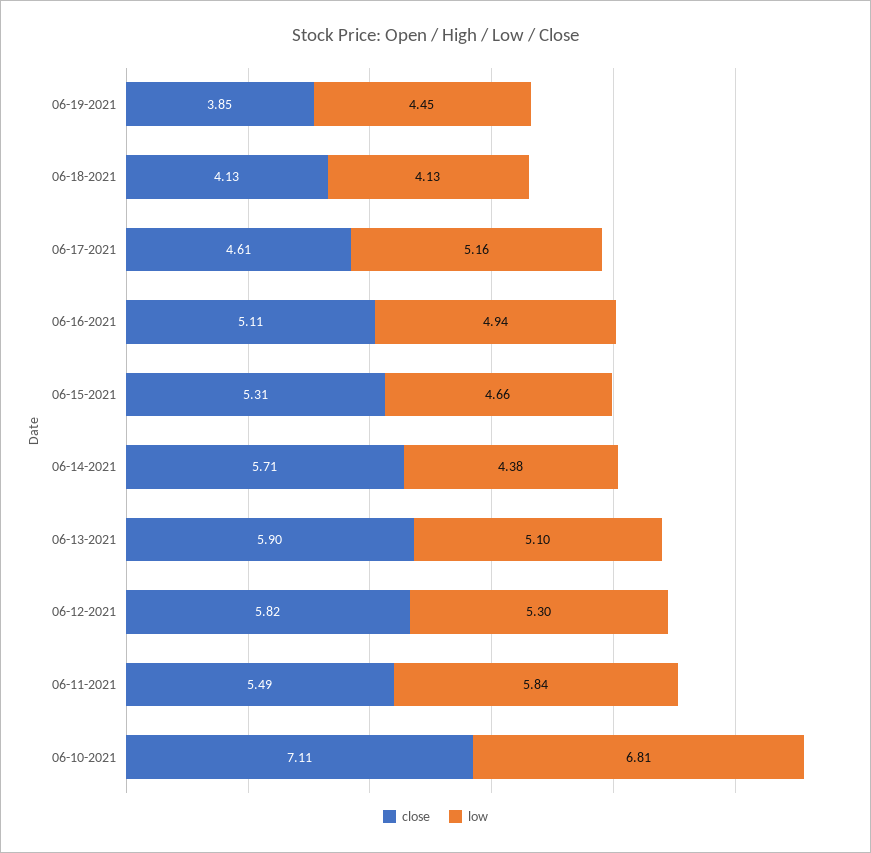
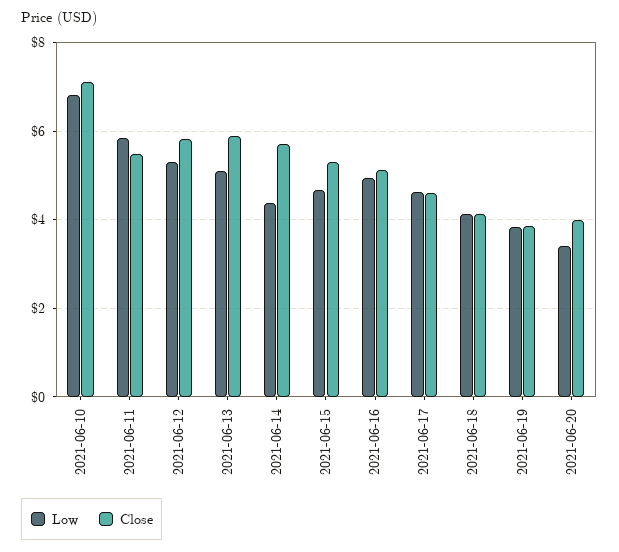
low, 06-19-2021: 4.45 -> 3.8
low, 06-17-2021: 5.16 -> 4.6
low, 2021-06-20: none -> 3.4
close, 2021-06-20: none -> 4

